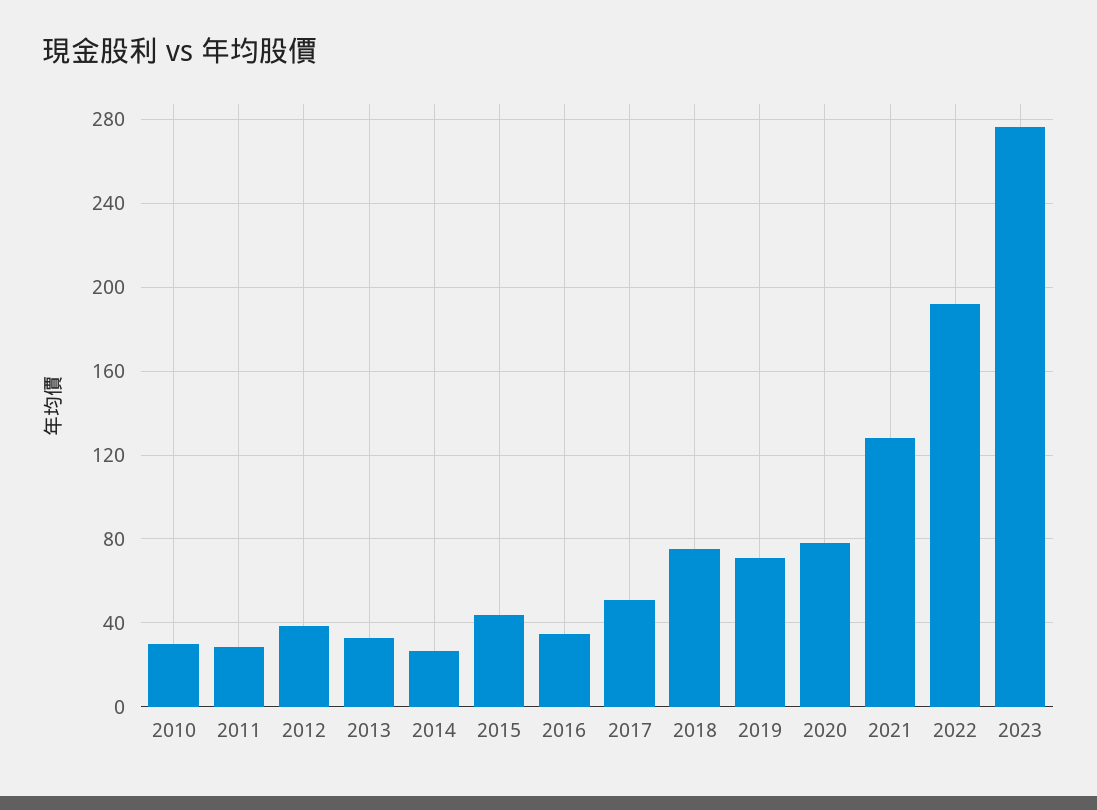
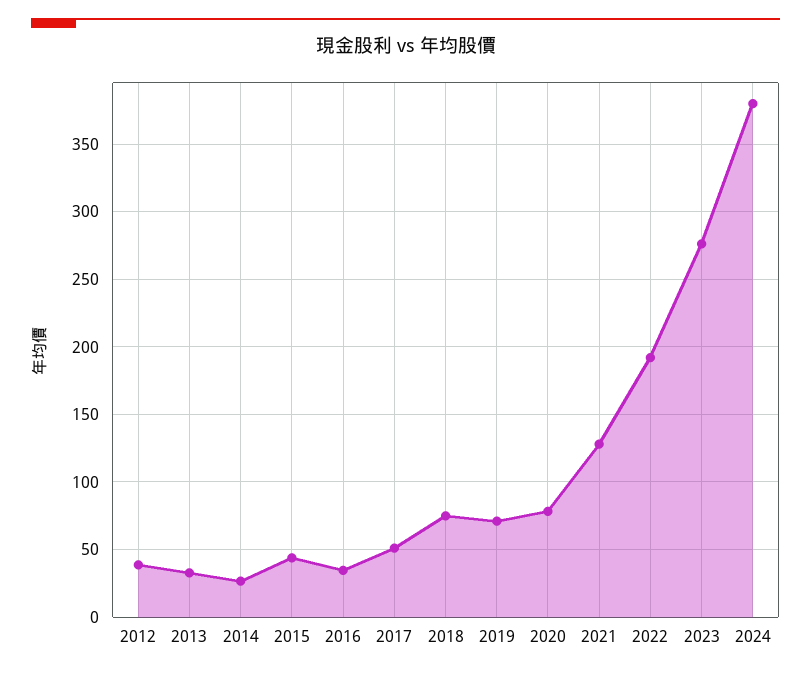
2010: 30 -> none
2011: 30 -> none
2024: none -> 380

